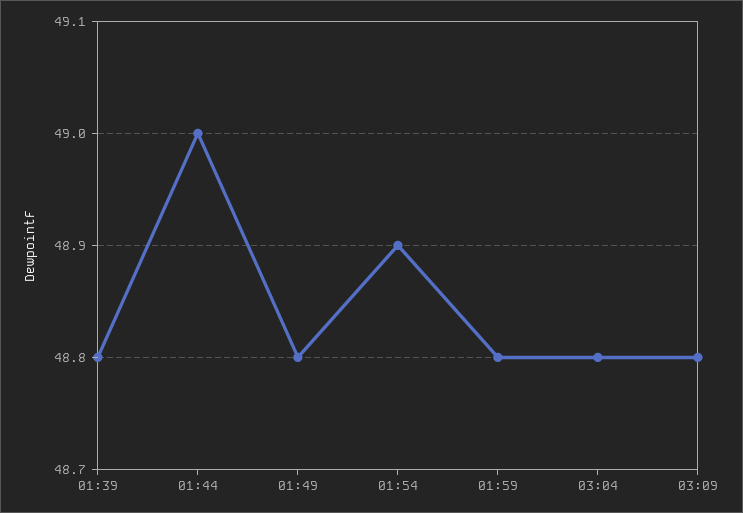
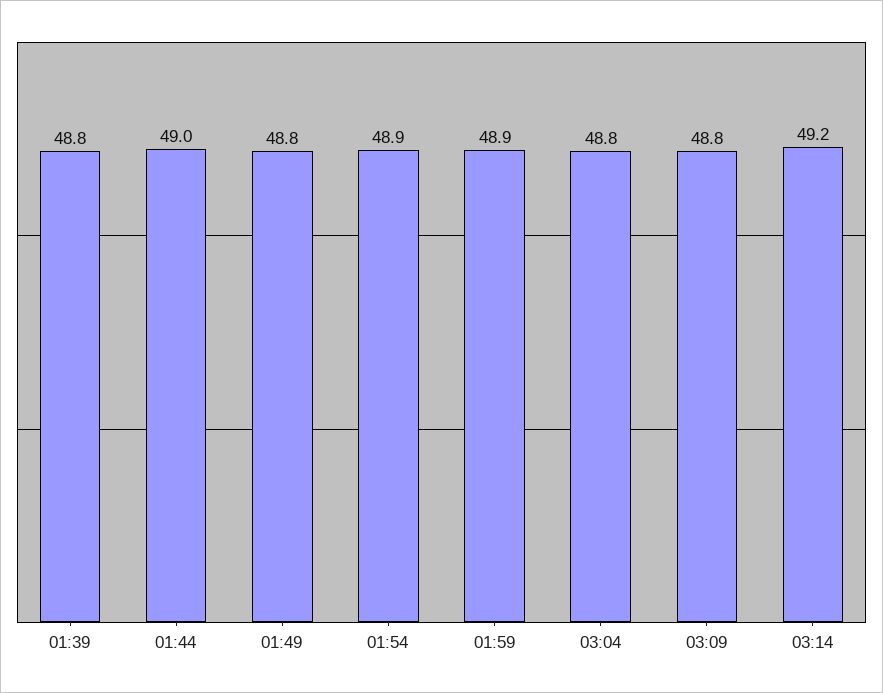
01:59: 48.8 -> 48.9
03:14: none -> 49.2

